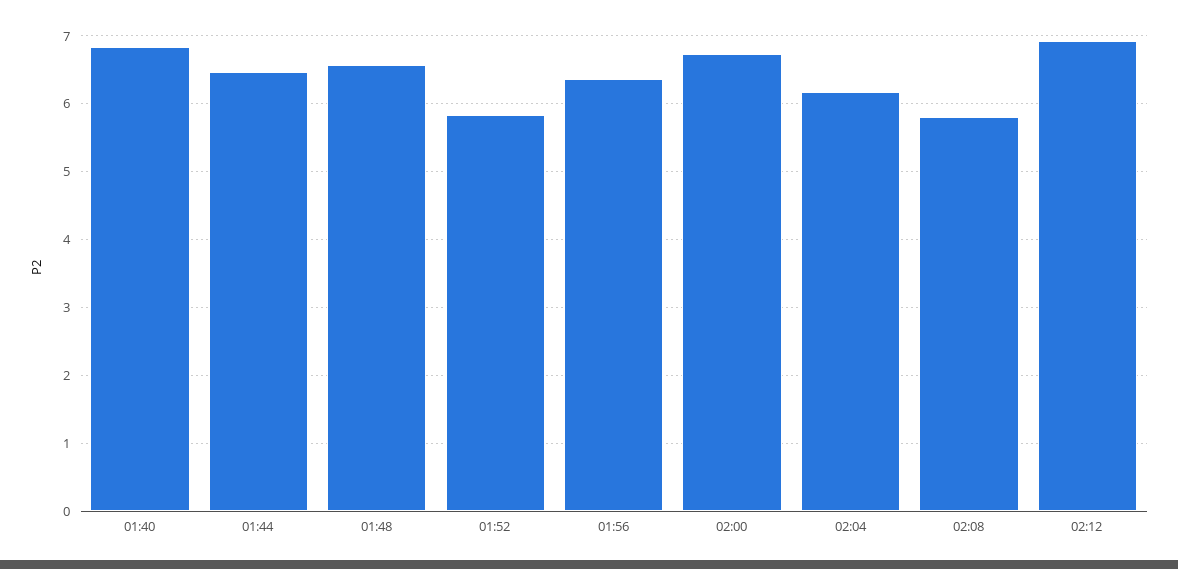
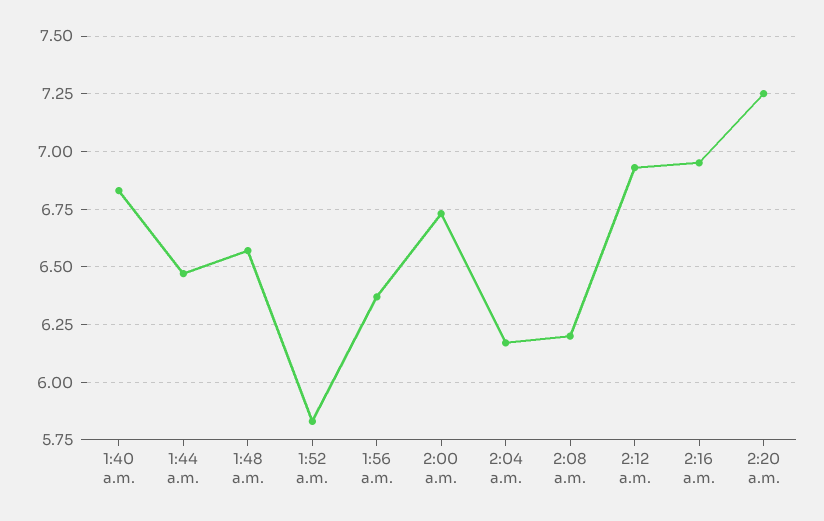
02:08: 5.8 -> 6.2
2:16 a.m.: none -> 6.95
2:20 a.m.: none -> 7.25

